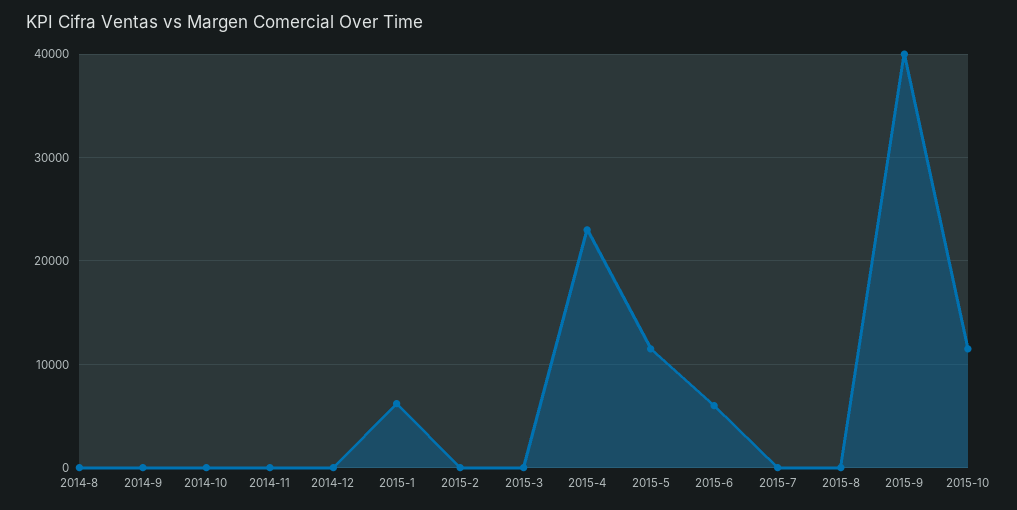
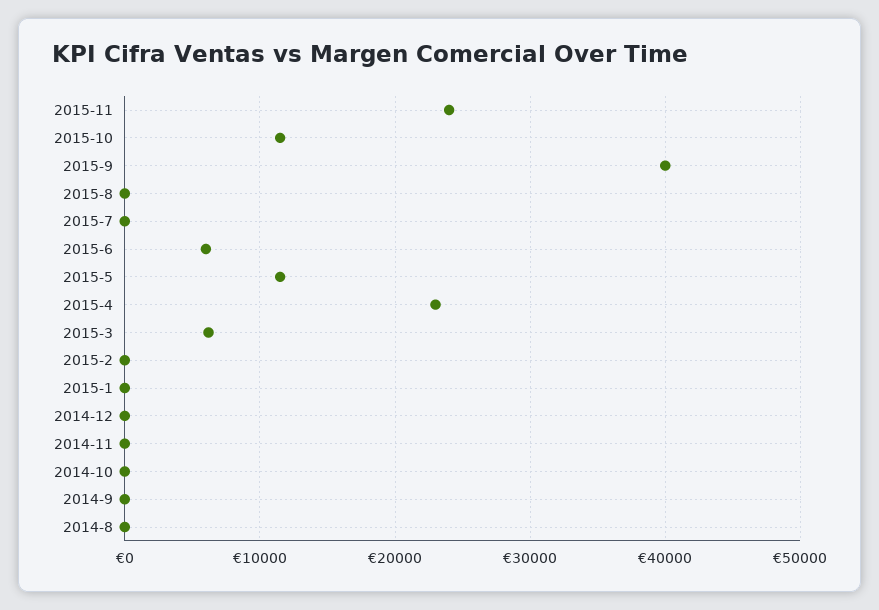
2015-1: 6000 -> 0
2015-3: 0 -> 6000
2015-11: none -> 24000

